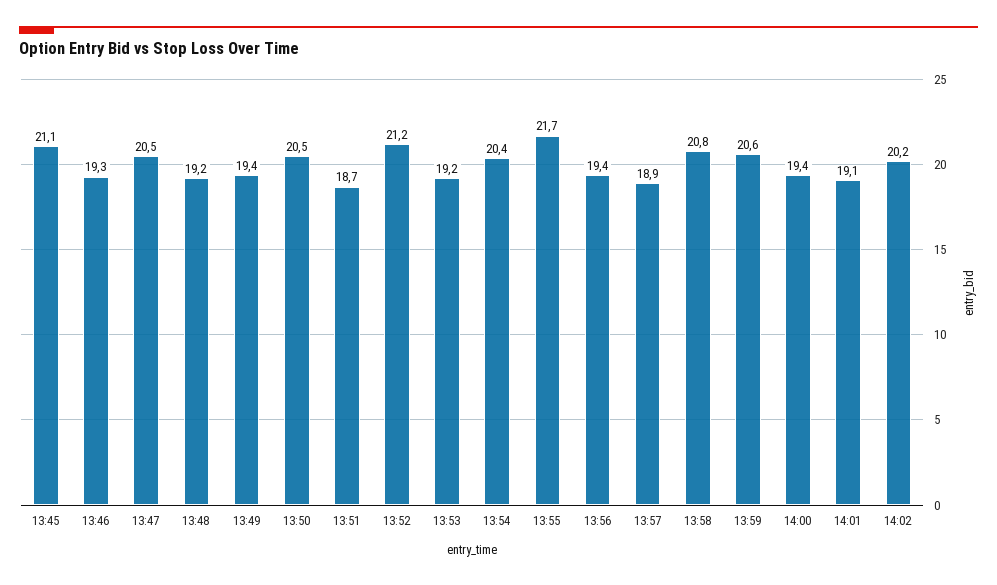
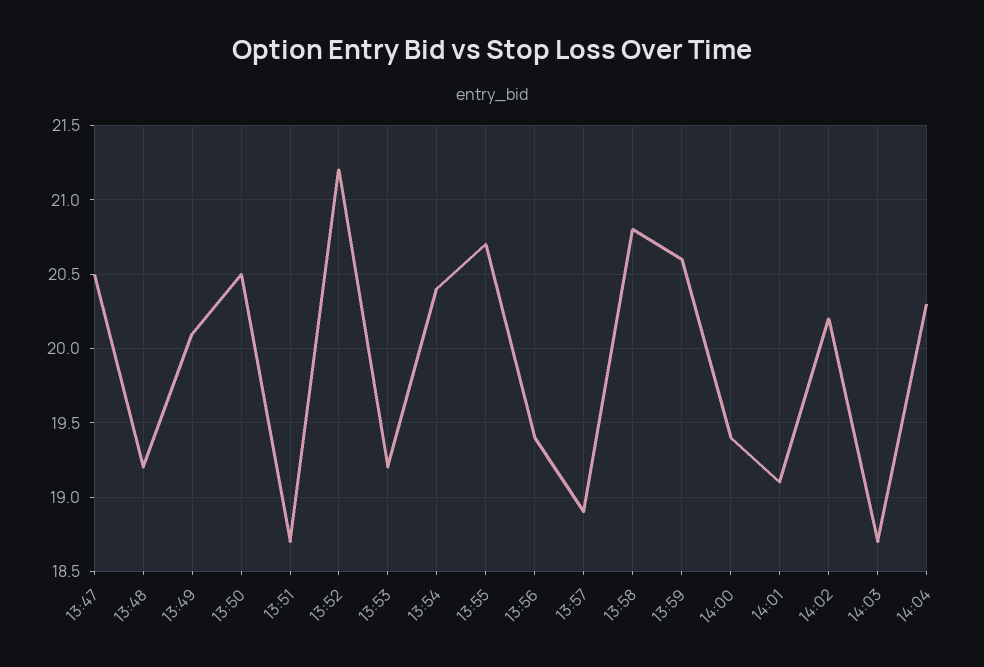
13:45: 21.1 -> none
13:46: 19.3 -> none
13:49: 19.4 -> 20.1
13:55: 21.7 -> 20.7
14:03: none -> 18.7
14:04: none -> 20.3

